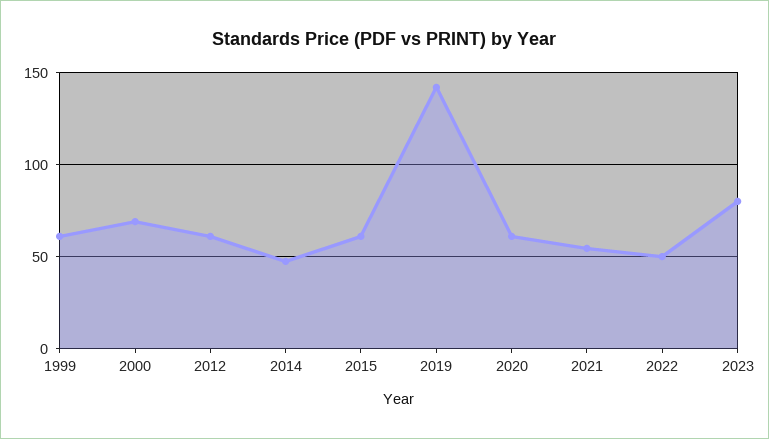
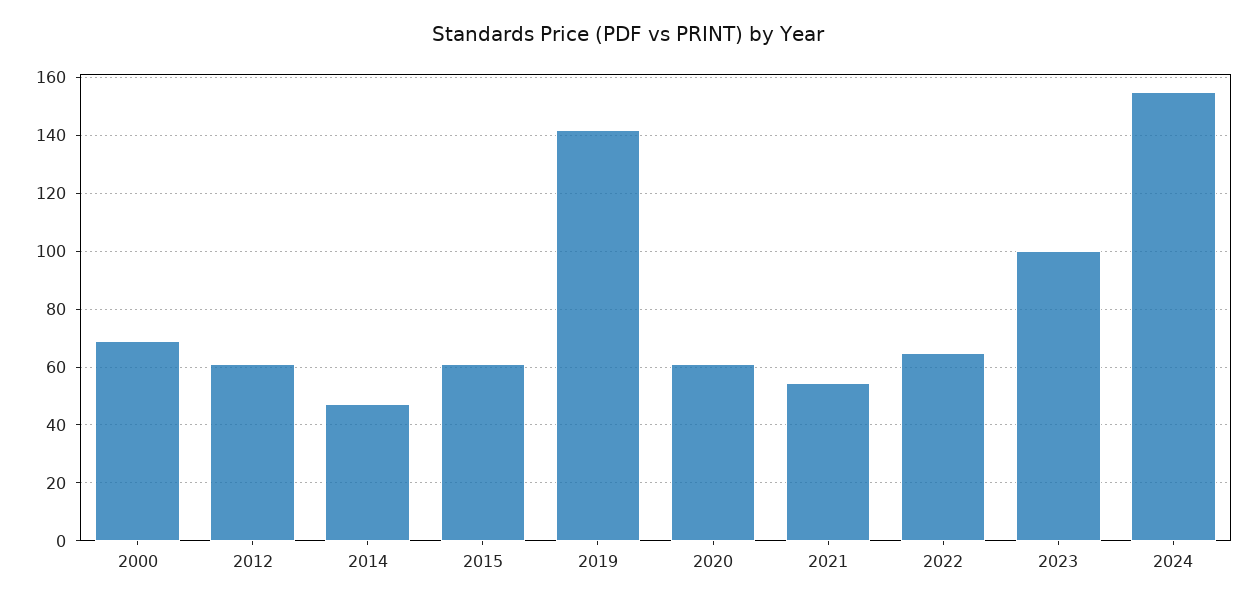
1999: 60 -> none
2022: 50 -> 65
2023: 80 -> 100
2024: none -> 155

